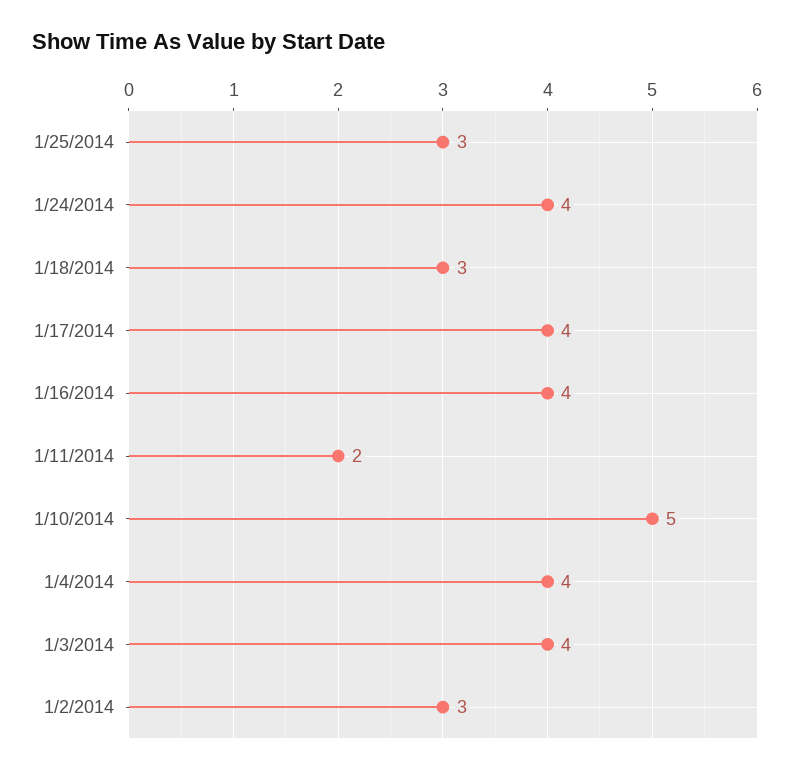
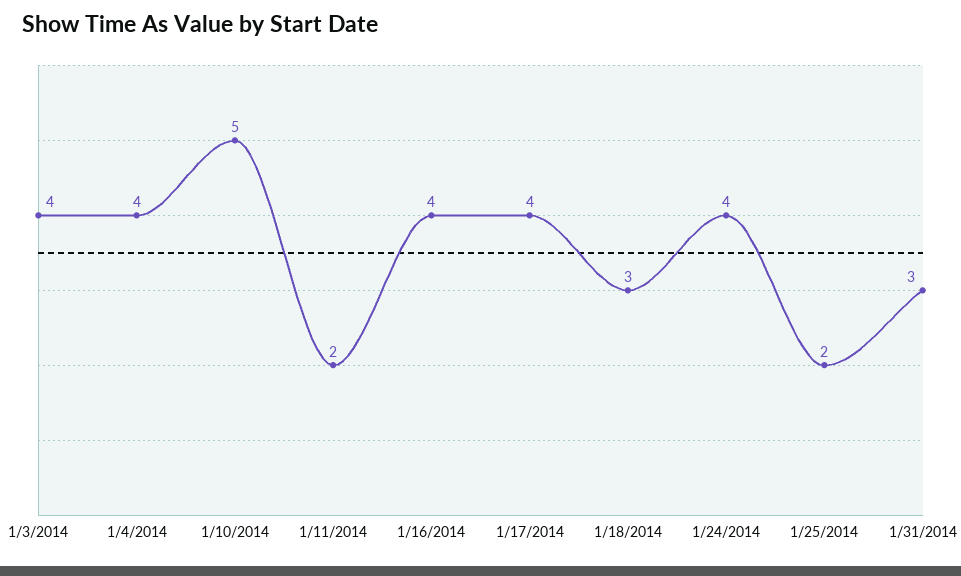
1/25/2014: 3 -> 2
1/2/2014: 3 -> none
1/31/2014: none -> 3

